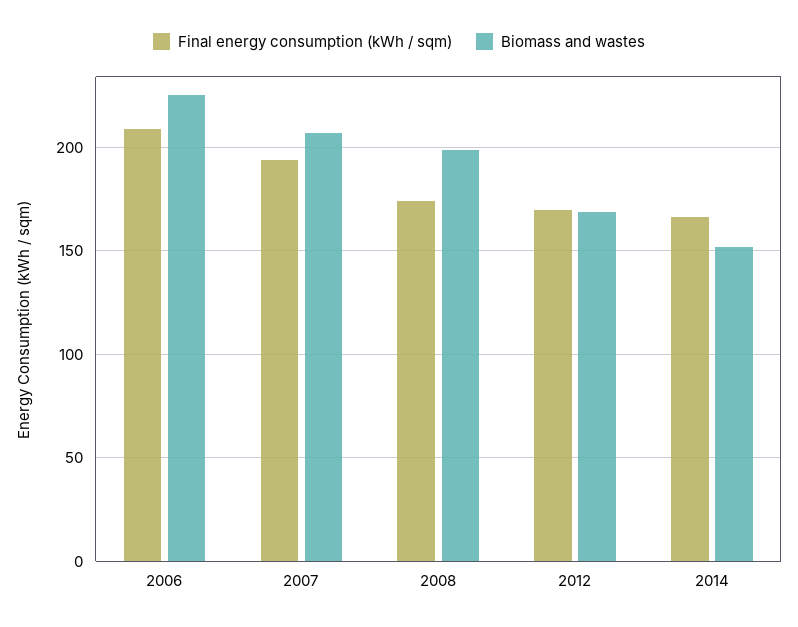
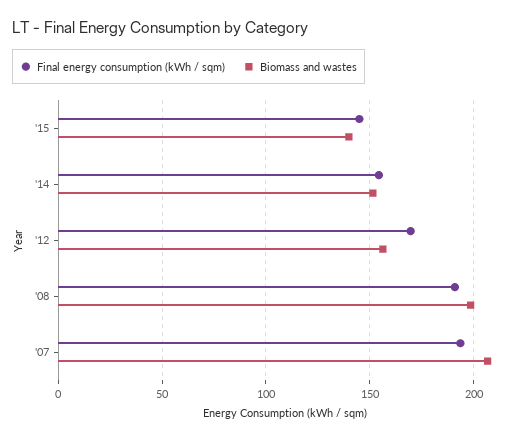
Final energy consumption (kWh / sqm), 2006: 210 -> none
Biomass and wastes, 2006: 225 -> none
Final energy consumption (kWh / sqm), 2008: 175 -> 190
Biomass and wastes, 2012: 170 -> 155
Final energy consumption (kWh / sqm), 2014: 165 -> 155
Final energy consumption (kWh / sqm), '15: none -> 145
Biomass and wastes, '15: none -> 140

